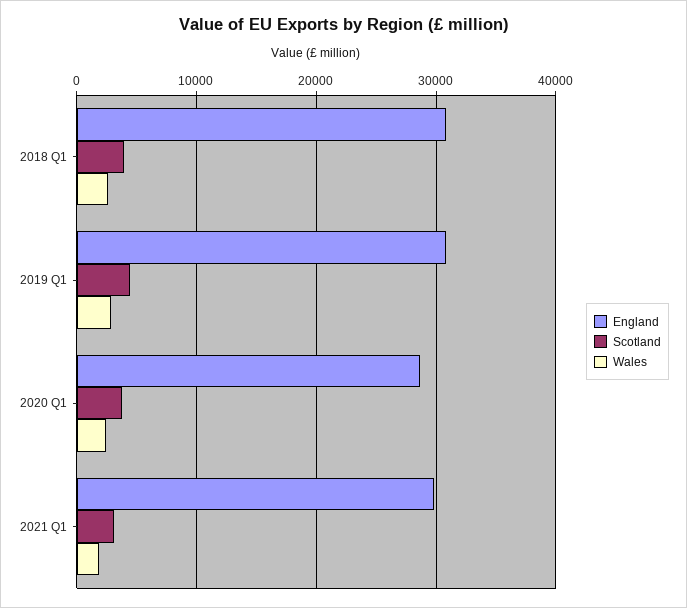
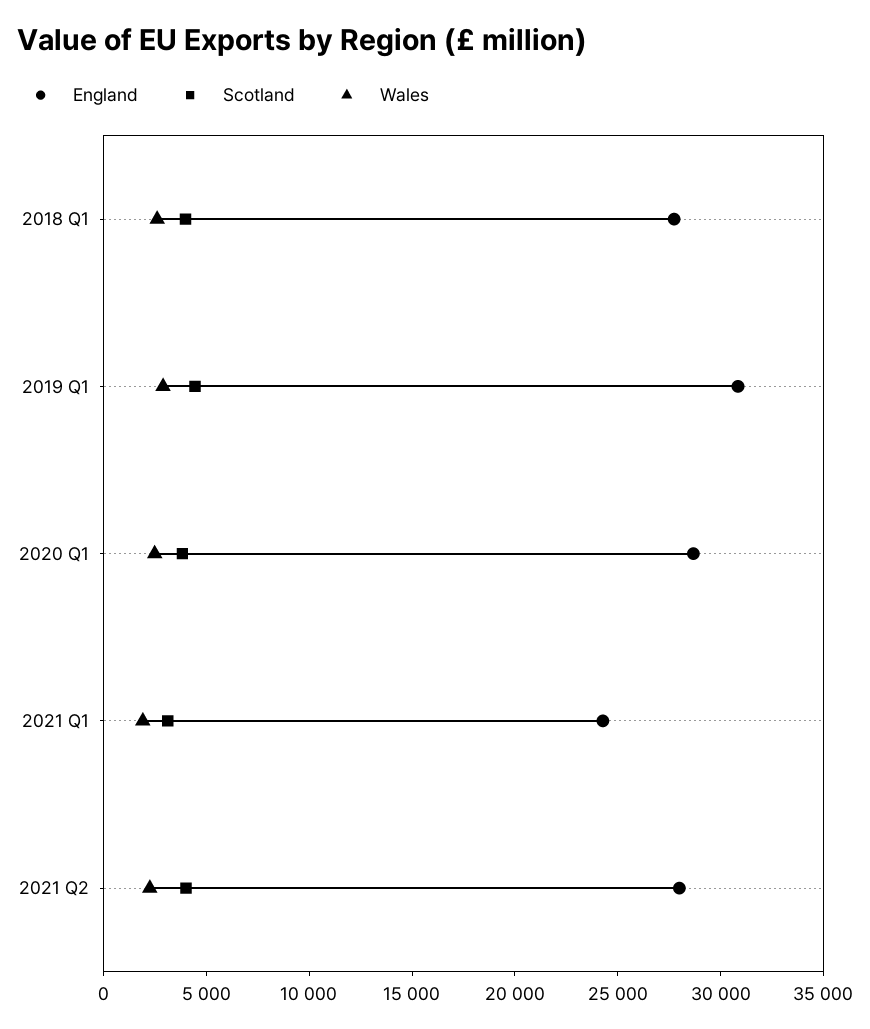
England, 2018 Q1: 31000 -> 28000
England, 2021 Q1: 30000 -> 24000
England, 2021 Q2: none -> 28000
Scotland, 2021 Q2: none -> 4000
Wales, 2021 Q2: none -> 2000

